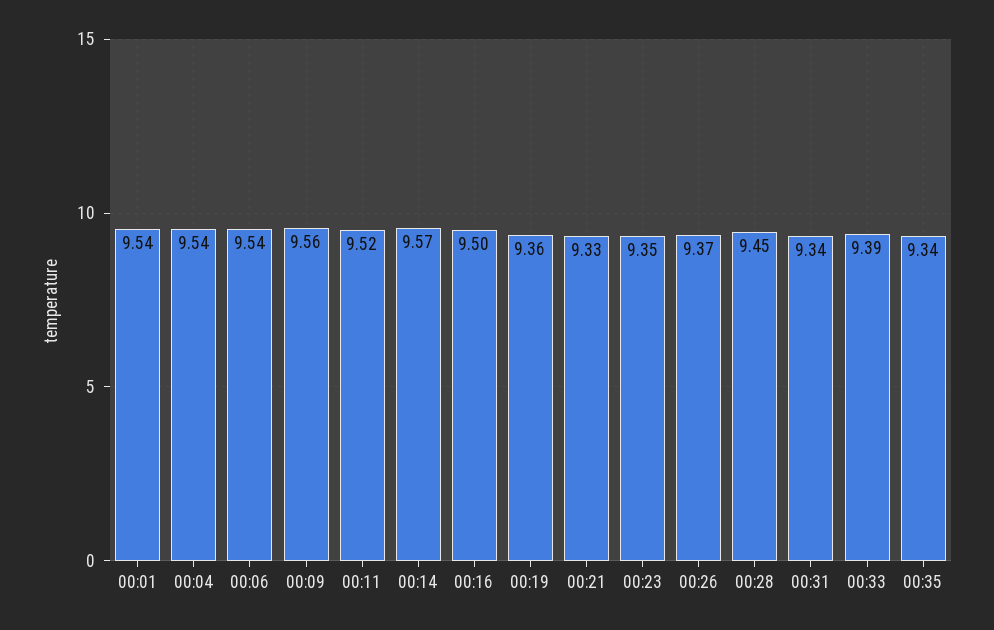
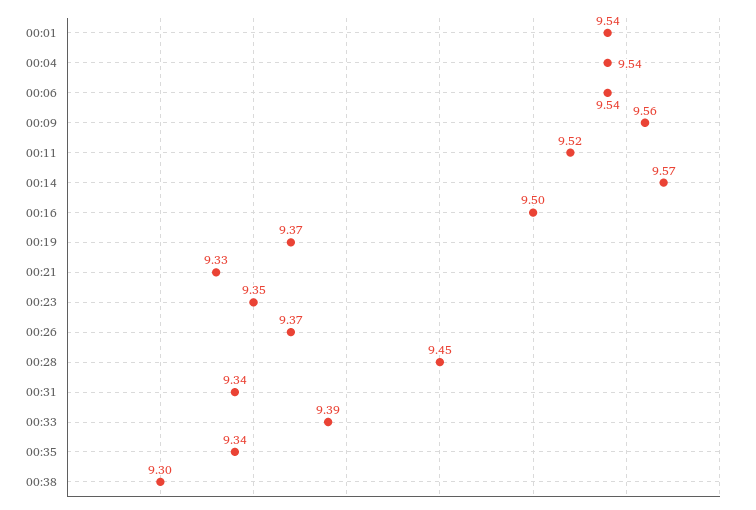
00:19: 9.36 -> 9.37
00:38: none -> 9.3

